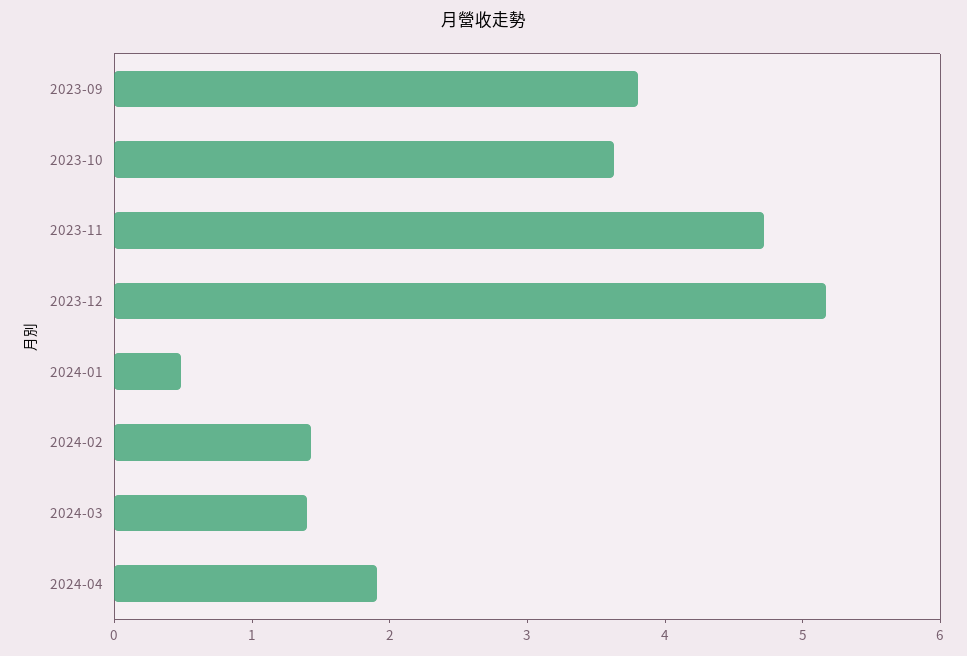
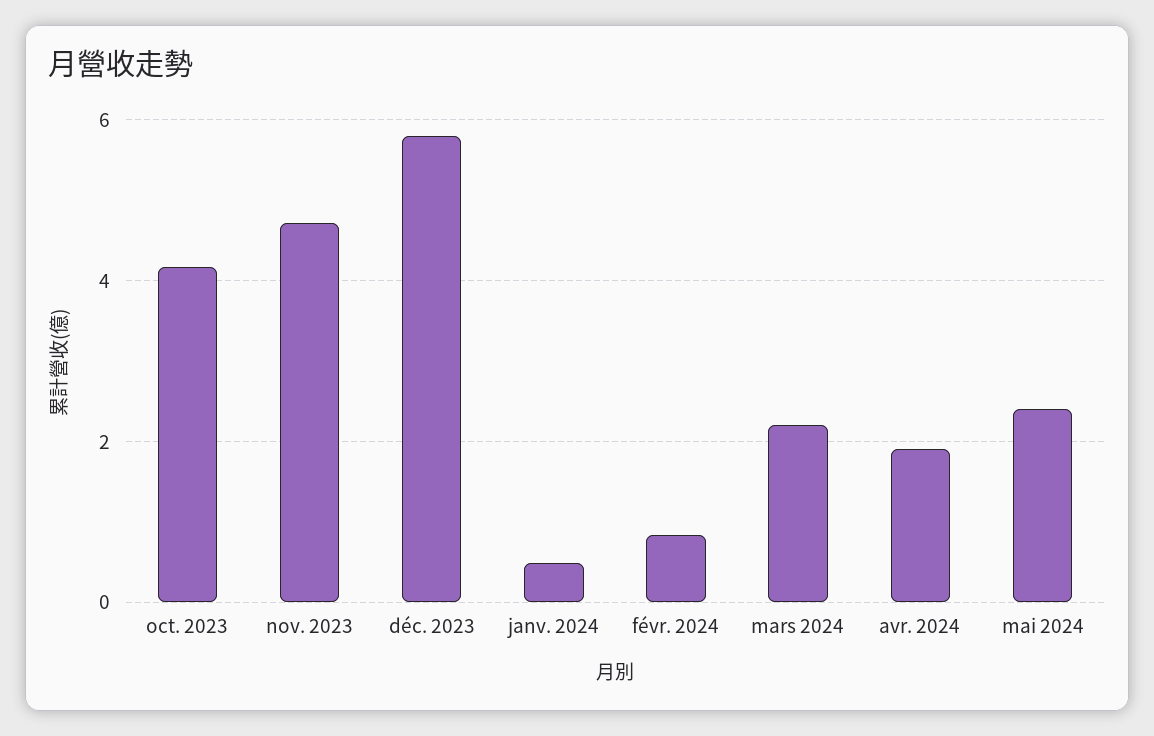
2023-09: 3.8 -> none
2023-10: 3.6 -> 4.2
2023-12: 5.2 -> 5.8
2024-02: 1.4 -> 0.8
2024-03: 1.4 -> 2.2
mai 2024: none -> 2.4

